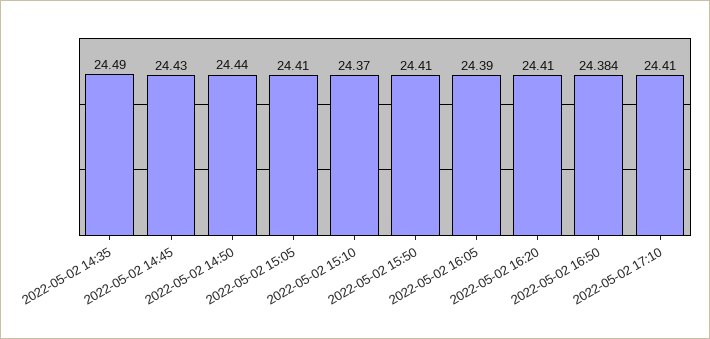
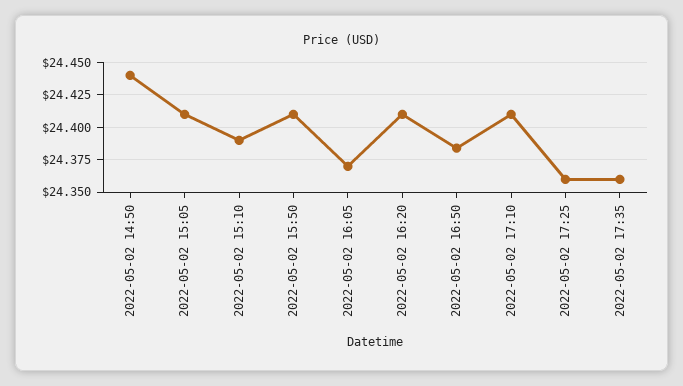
2022-05-02 14:35: 24.49 -> none
2022-05-02 14:45: 24.43 -> none
2022-05-02 15:10: 24.37 -> 24.39
2022-05-02 16:05: 24.39 -> 24.37
2022-05-02 17:25: none -> 24.36
2022-05-02 17:35: none -> 24.36

